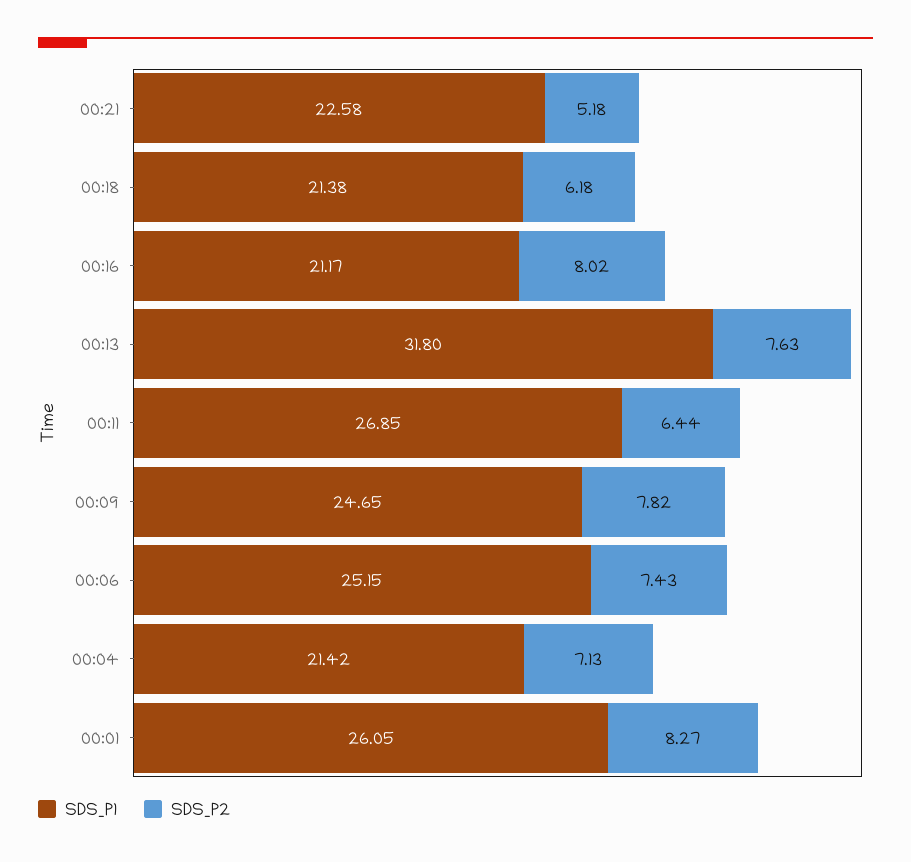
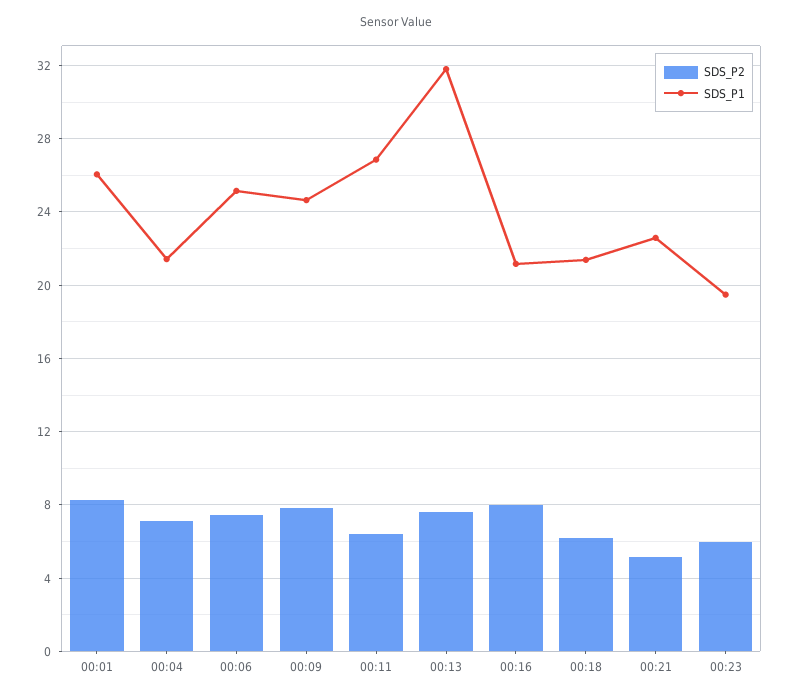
SDS_P2, 00:23: none -> 6
SDS_P1, 00:23: none -> 19.5

